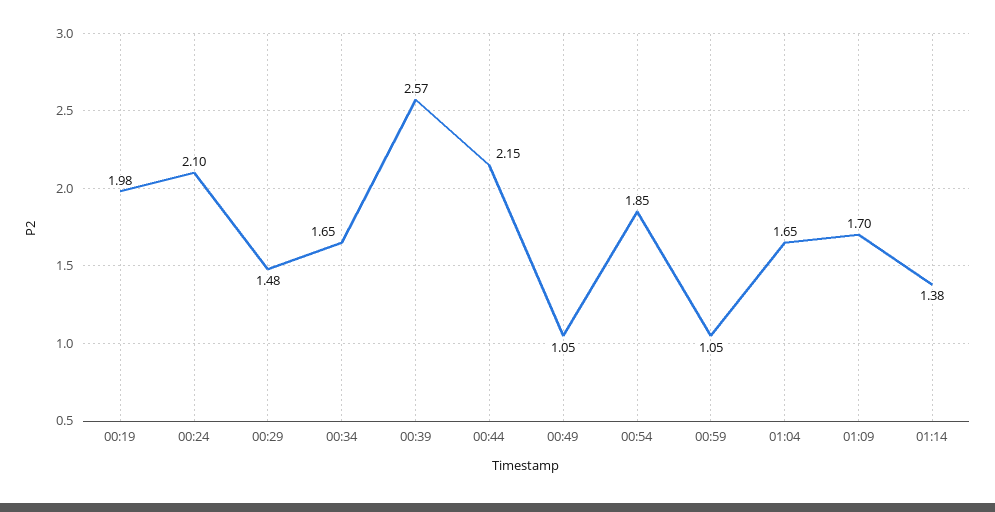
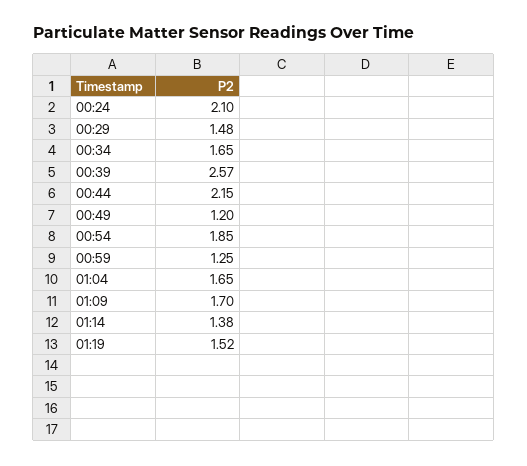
00:19: 1.98 -> none
00:49: 1.05 -> 1.2
00:59: 1.05 -> 1.25
01:19: none -> 1.52

